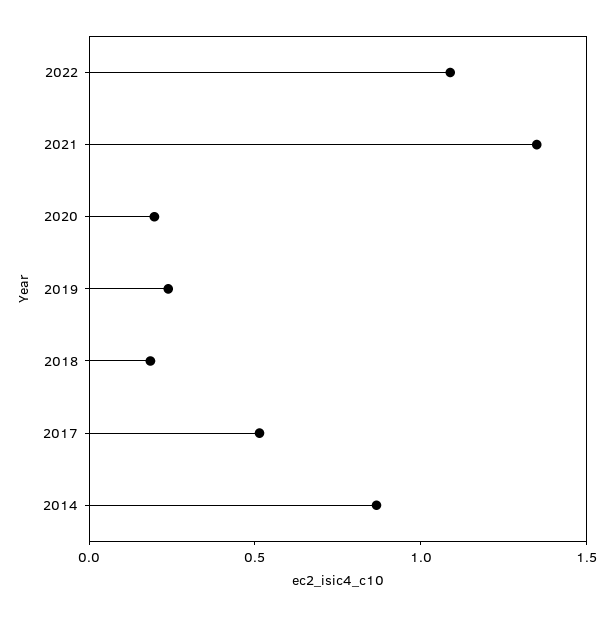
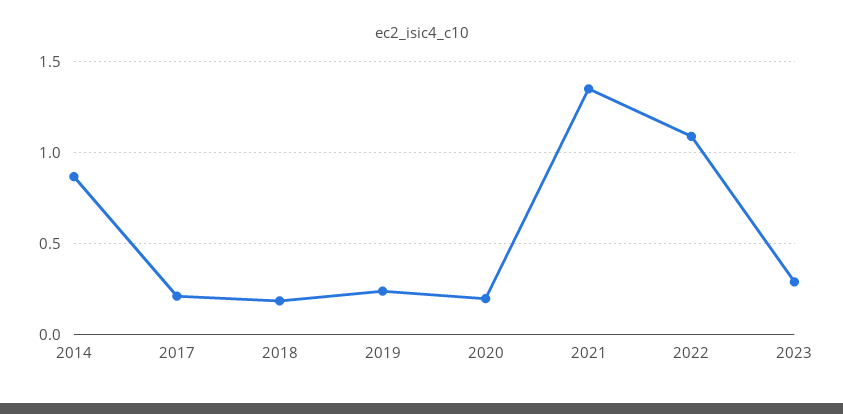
2017: 0.5 -> 0.2
2023: none -> 0.3

